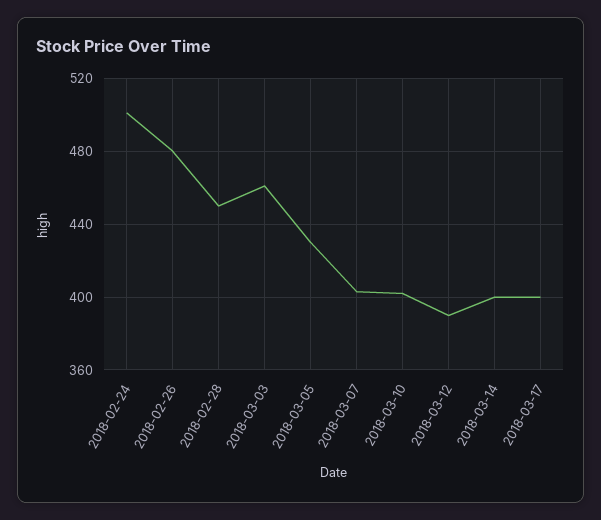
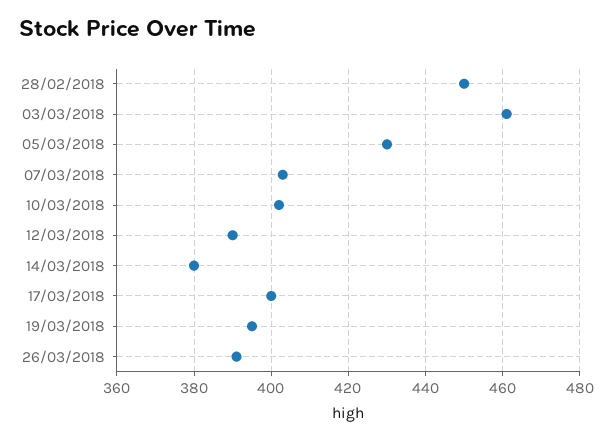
2018-02-24: 500 -> none
2018-02-26: 480 -> none
2018-03-14: 400 -> 380
19/03/2018: none -> 395
26/03/2018: none -> 390

